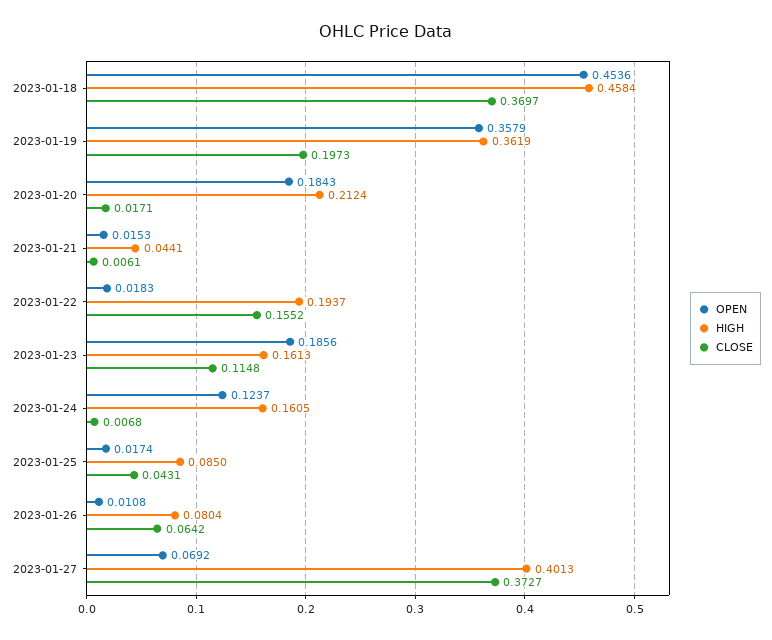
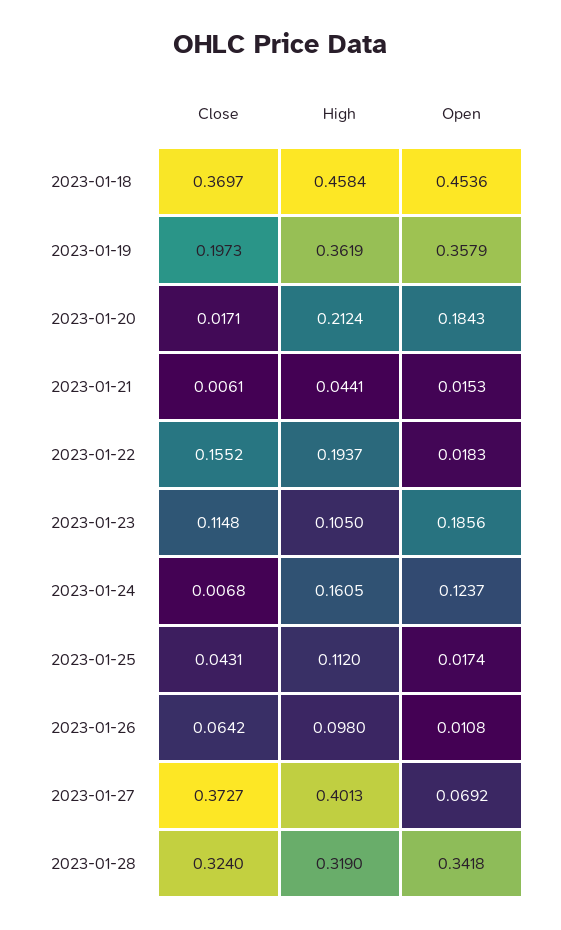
HIGH, 2023-01-23: 0.1613 -> 0.105
HIGH, 2023-01-25: 0.085 -> 0.112
HIGH, 2023-01-26: 0.0804 -> 0.098
CLOSE, 2023-01-28: none -> 0.324
HIGH, 2023-01-28: none -> 0.319
OPEN, 2023-01-28: none -> 0.3418

